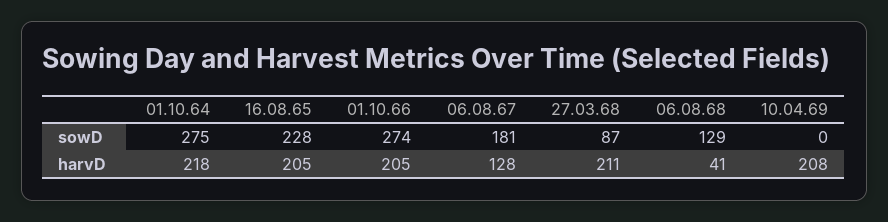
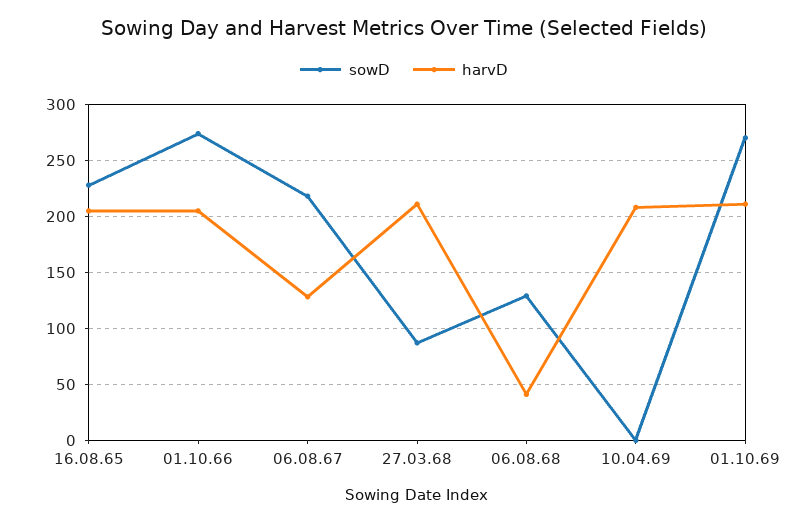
sowD, 01.10.64: 275 -> none
sowD, 06.08.67: 181 -> 220
harvD, 01.10.64: 218 -> none
sowD, 01.10.69: none -> 270
harvD, 01.10.69: none -> 210

